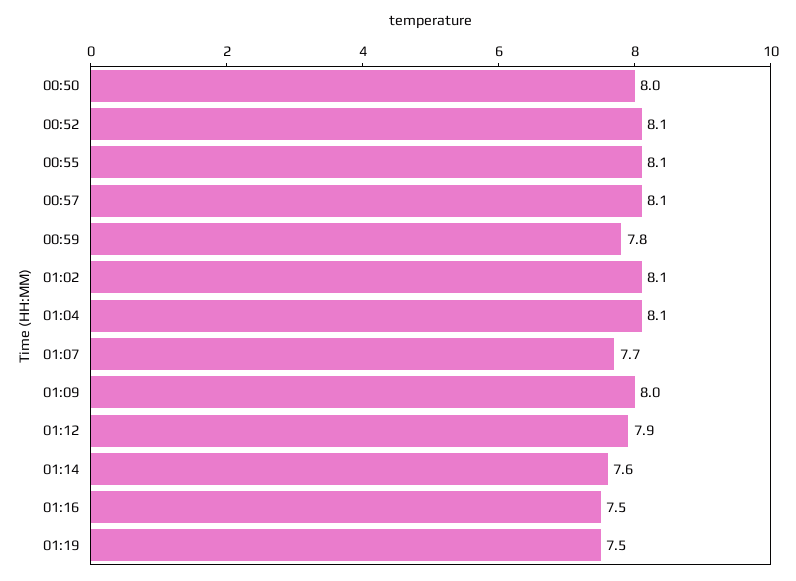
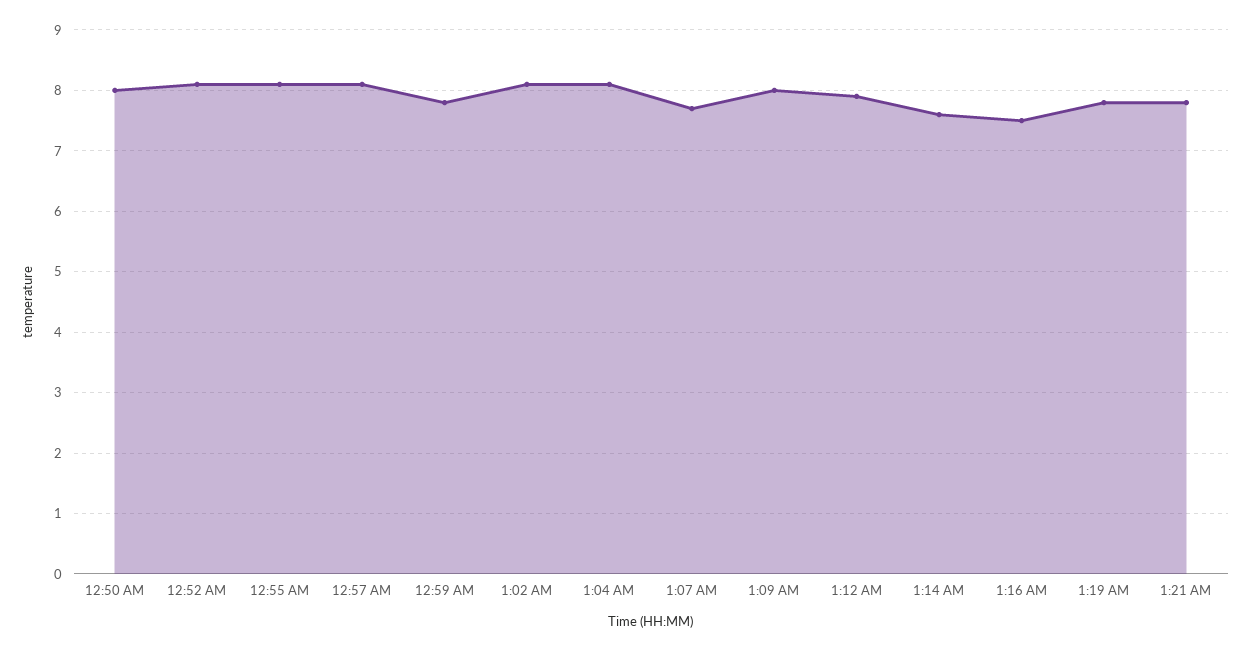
01:19: 7.5 -> 7.8
1:21 AM: none -> 7.8

